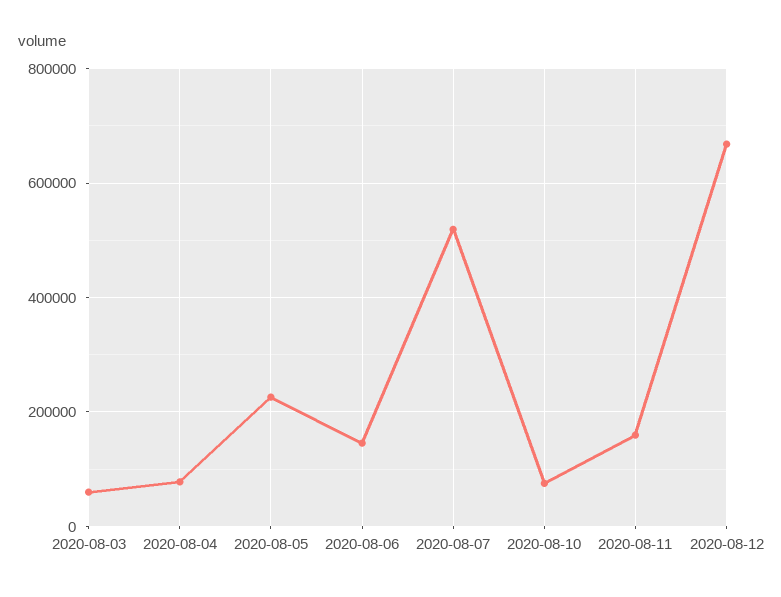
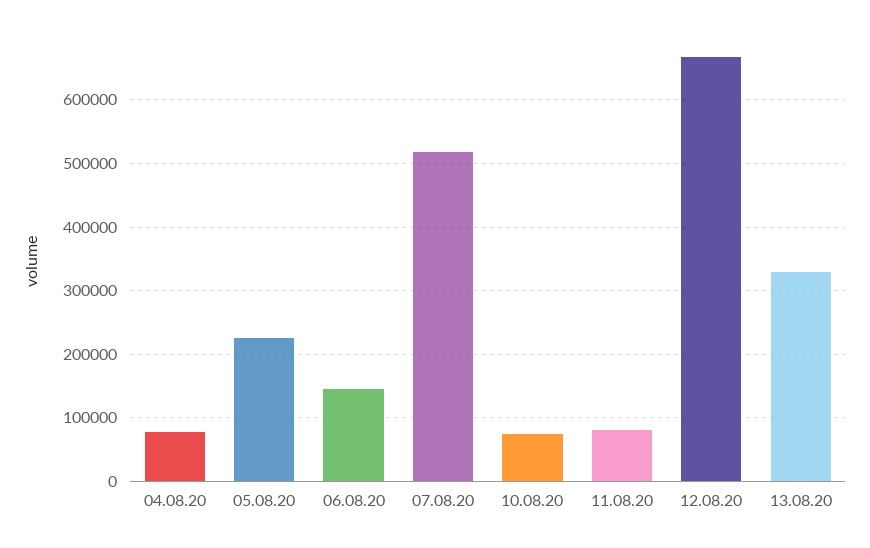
2020-08-03: 60000 -> none
2020-08-11: 160000 -> 80000
13.08.20: none -> 330000

